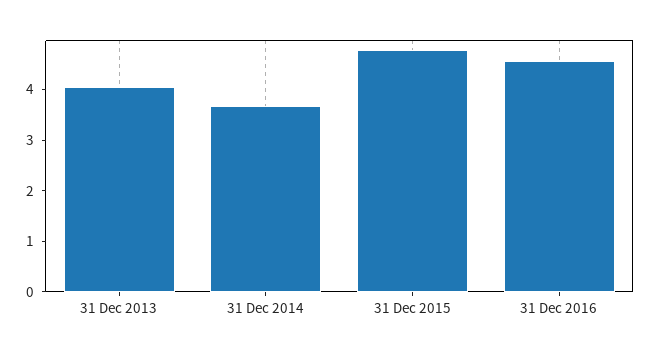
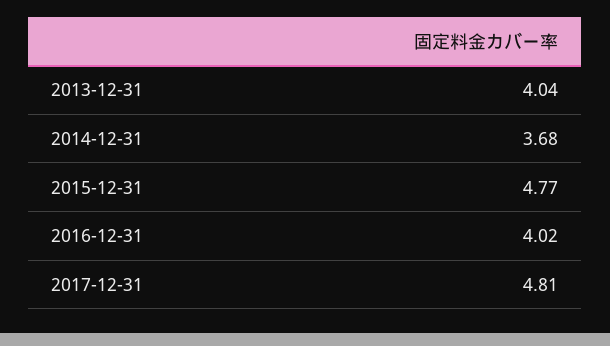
31 Dec 2016: 4.6 -> 4.02
2017-12-31: none -> 4.81

